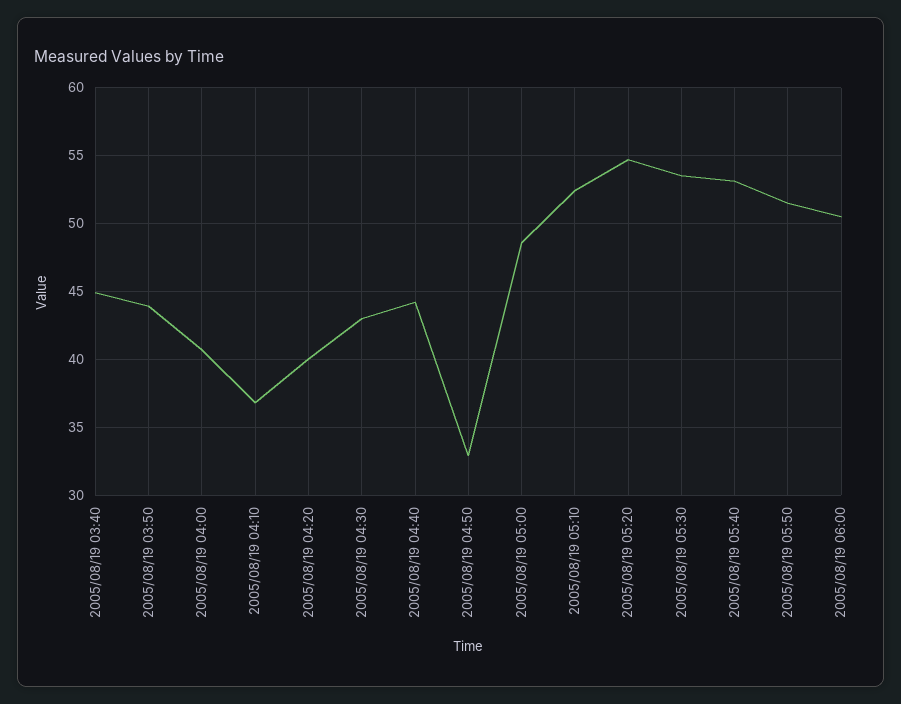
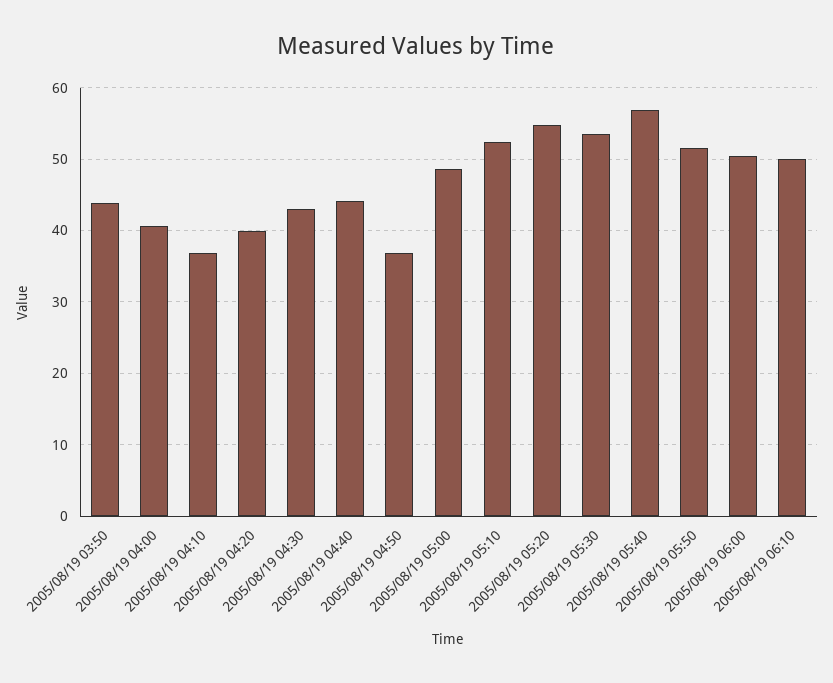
2005/08/19 03:40: 45 -> none
2005/08/19 04:50: 33 -> 37
2005/08/19 05:40: 53 -> 57
2005/08/19 06:10: none -> 50

